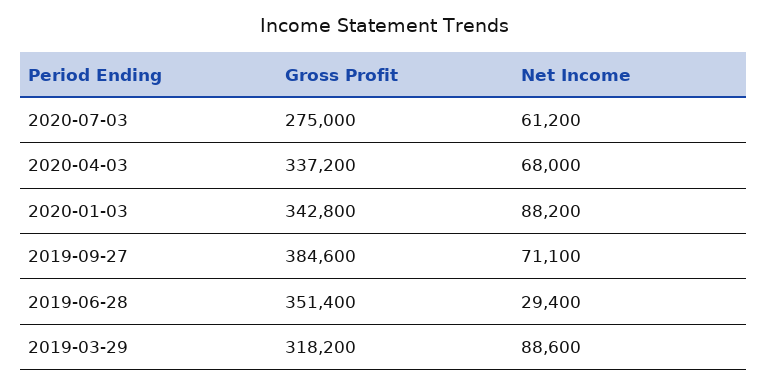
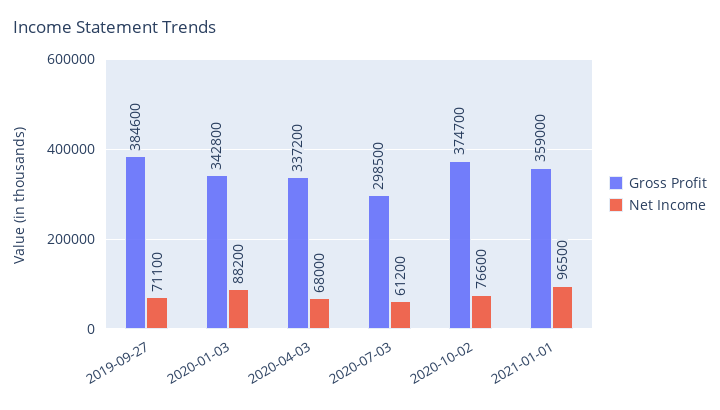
Gross Profit, 2020-07-03: 275000 -> 298500
Gross Profit, 2019-06-28: 351400 -> none
Net Income, 2019-06-28: 29400 -> none
Gross Profit, 2019-03-29: 318200 -> none
Net Income, 2019-03-29: 88600 -> none
Gross Profit, 2020-10-02: none -> 374700
Net Income, 2020-10-02: none -> 76600
Gross Profit, 2021-01-01: none -> 359000
Net Income, 2021-01-01: none -> 96500

